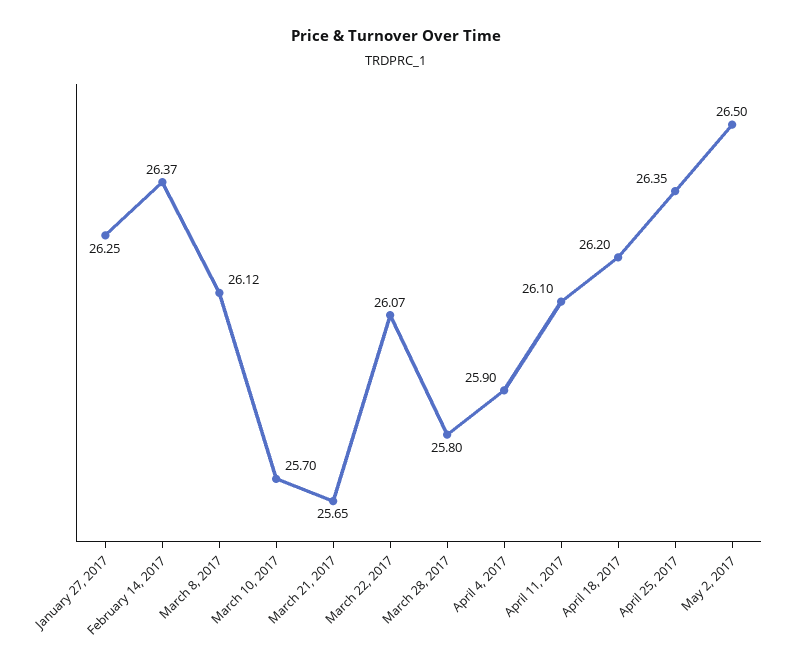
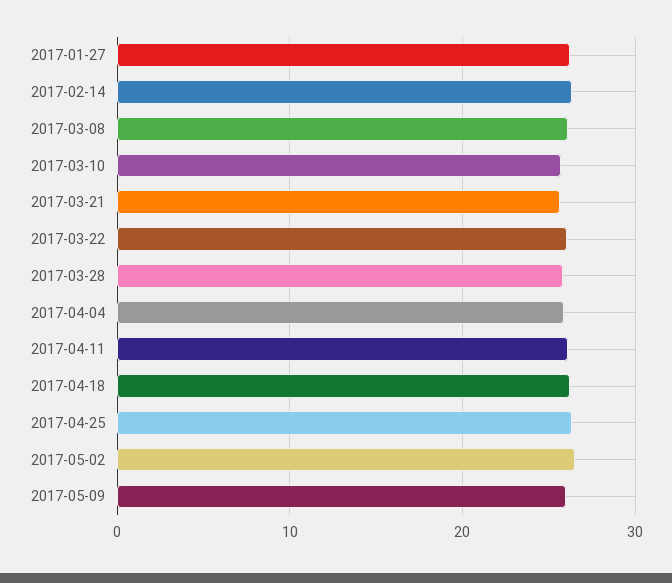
2017-05-09: none -> 26

